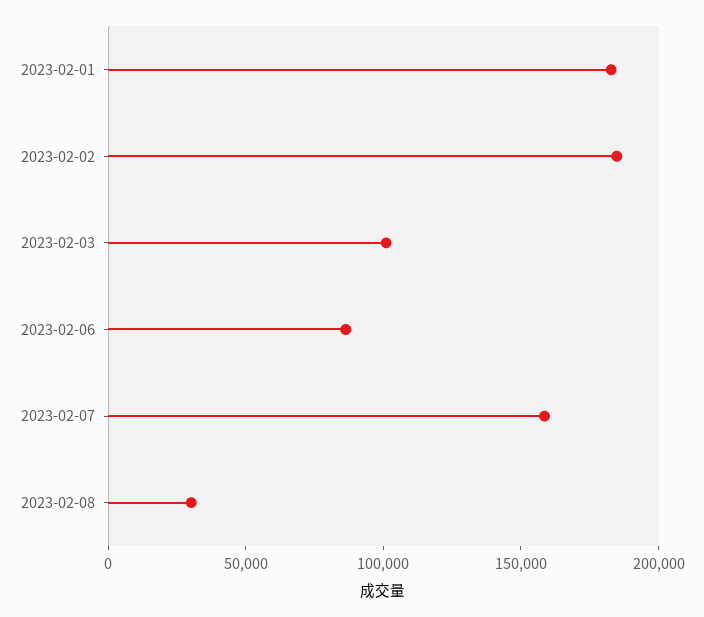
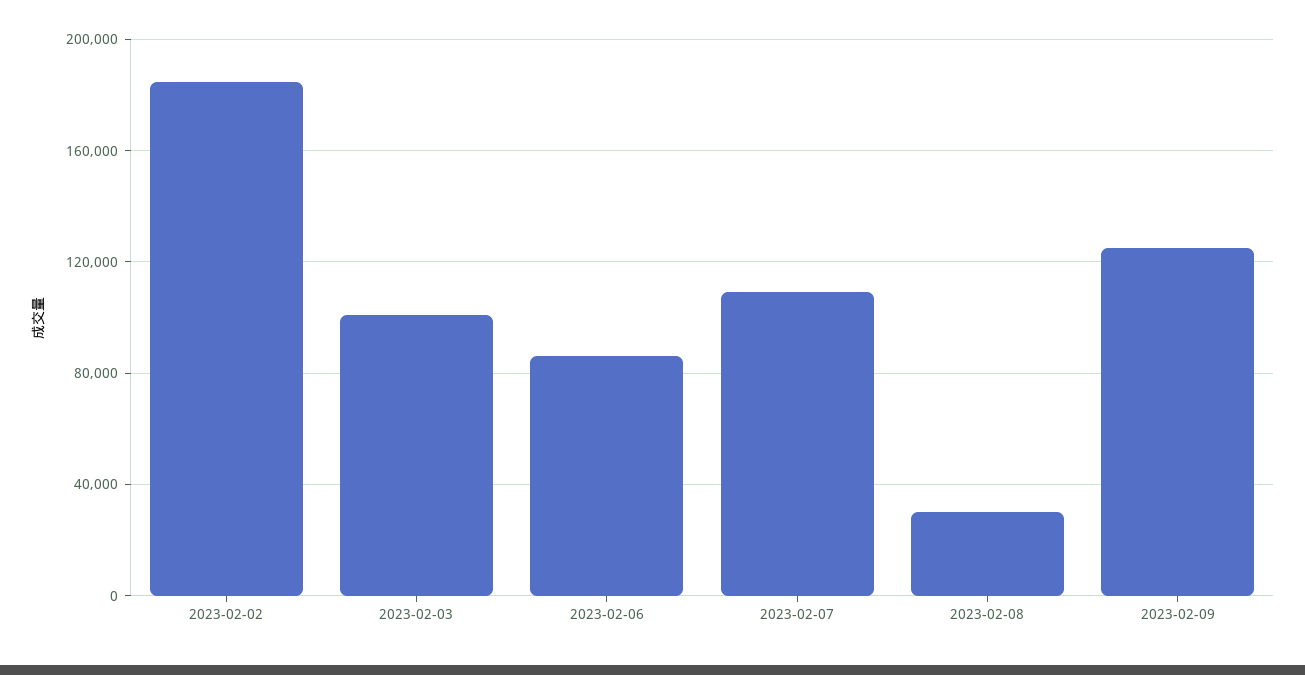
2023-02-01: 180000 -> none
2023-02-07: 160000 -> 110000
2023-02-09: none -> 125000

